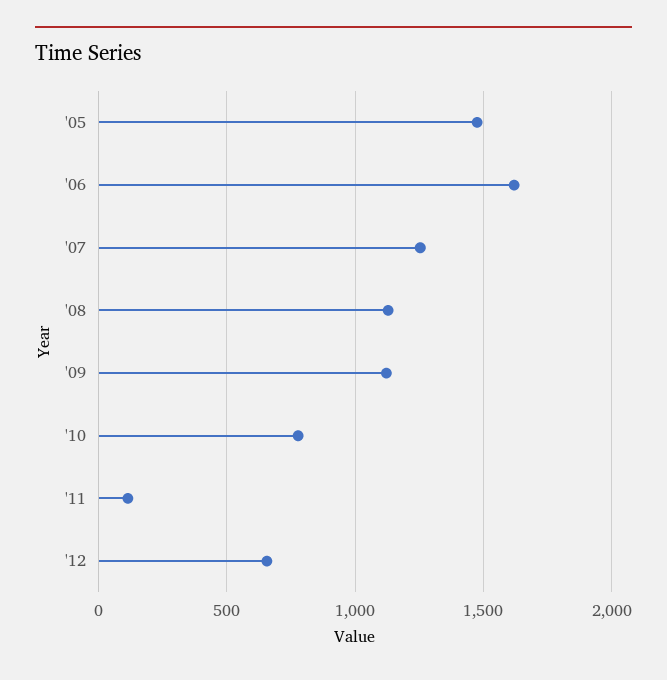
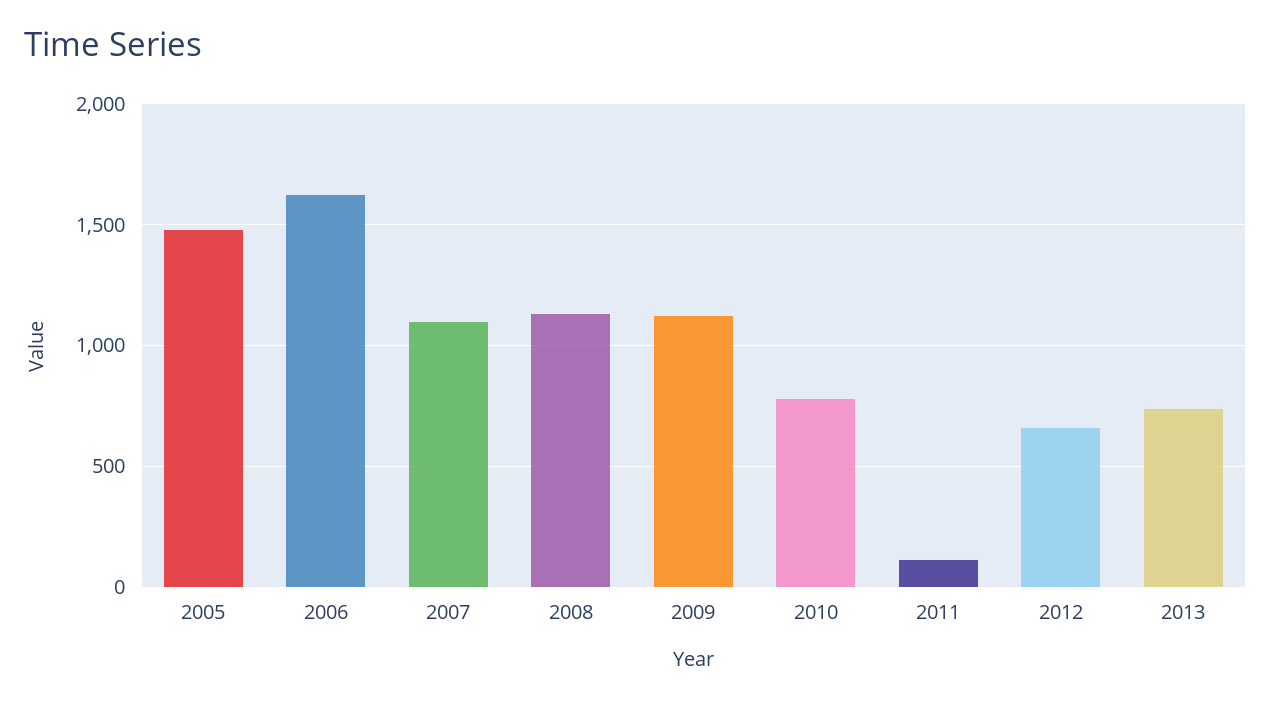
'07: 1250 -> 1100
2013: none -> 750

